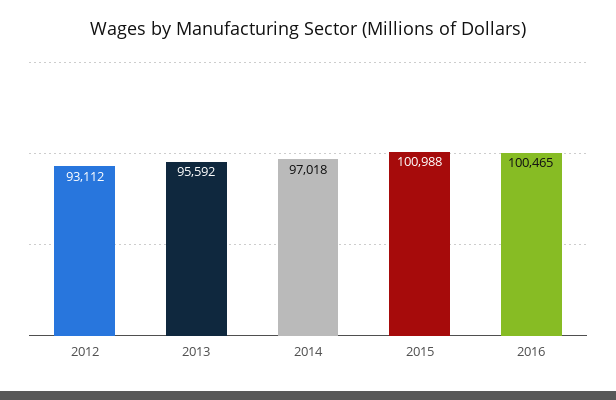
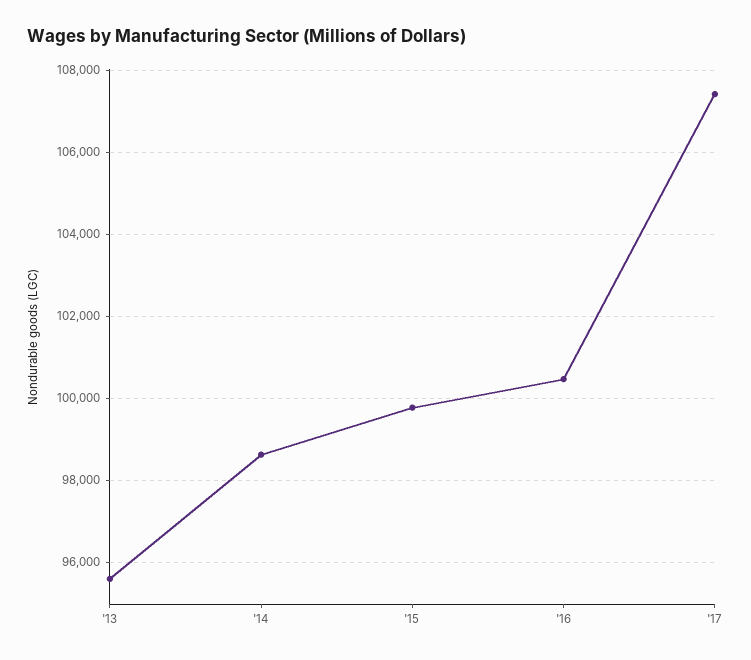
2012: 93112 -> none
2014: 97018 -> 98600
2015: 100988 -> 99800
'17: none -> 107400

